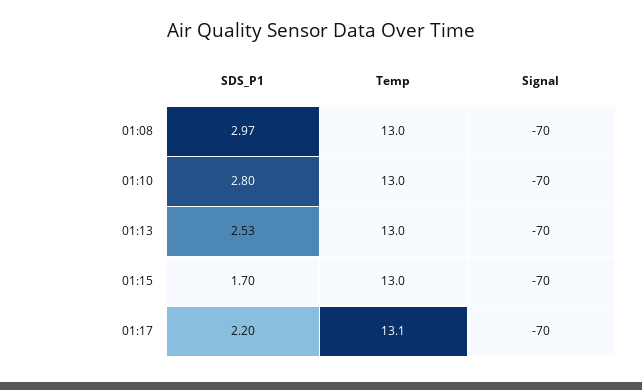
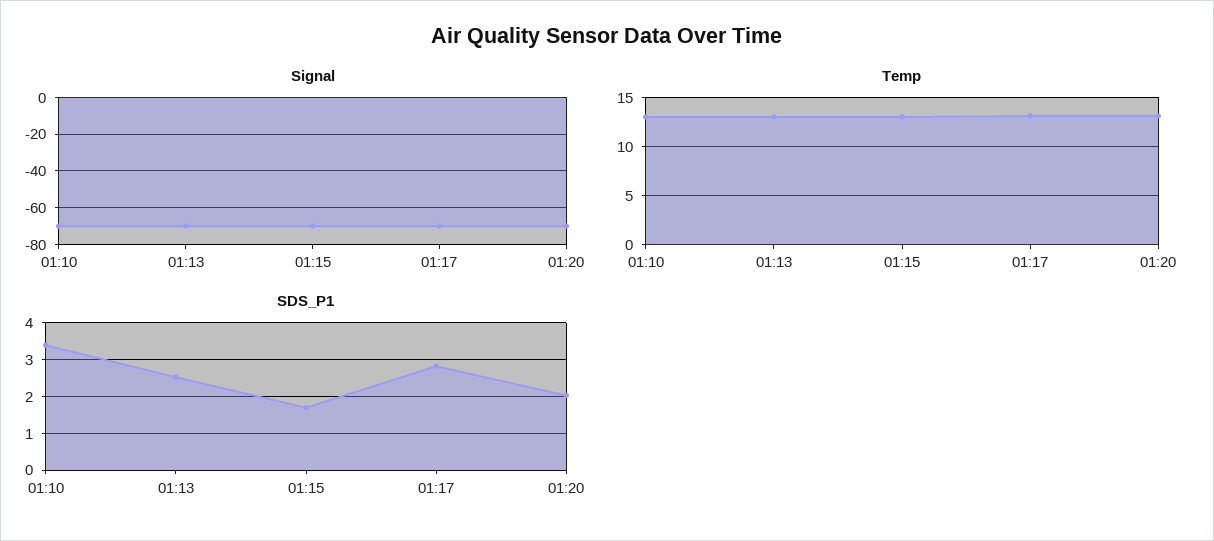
SDS_P1, 01:08: 2.97 -> none
Temp, 01:08: 13 -> none
Signal, 01:08: -70 -> none
SDS_P1, 01:10: 2.8 -> 3.4
SDS_P1, 01:17: 2.2 -> 2.8
Signal, 01:20: none -> -70
Temp, 01:20: none -> 13
SDS_P1, 01:20: none -> 2

